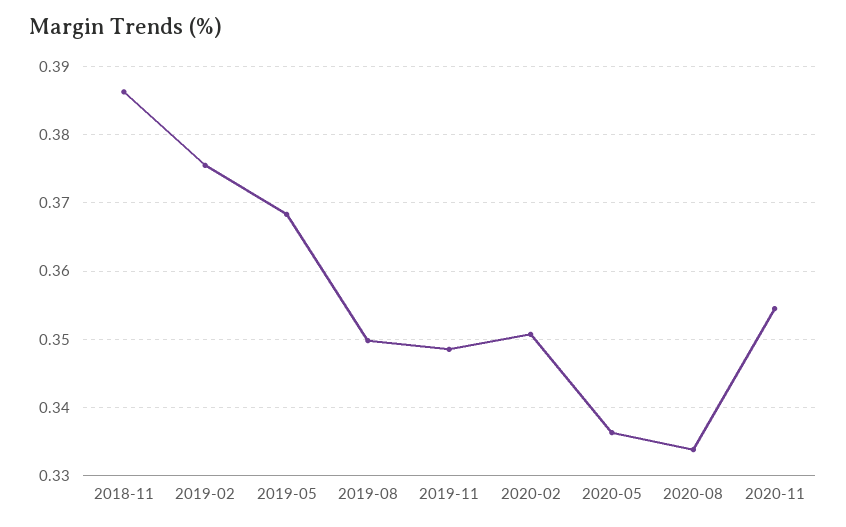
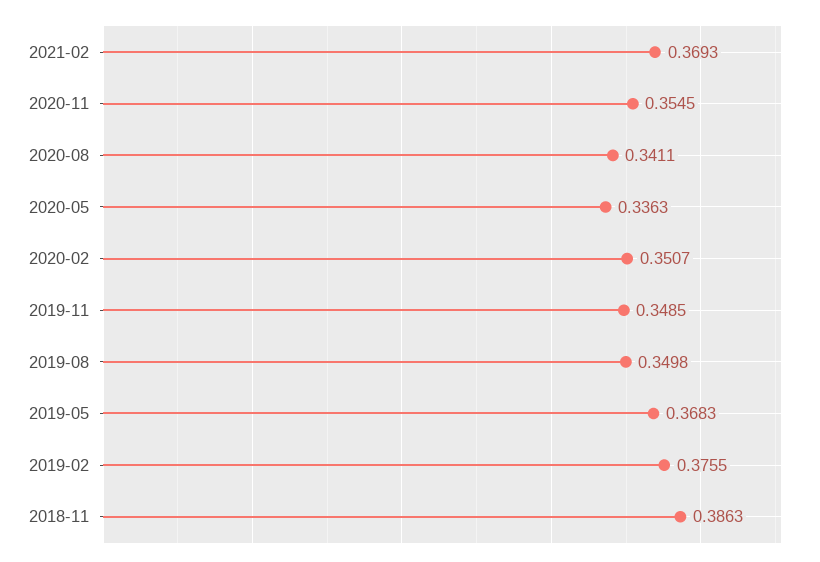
2020-08: 0.334 -> 0.3411
2021-02: none -> 0.3693

